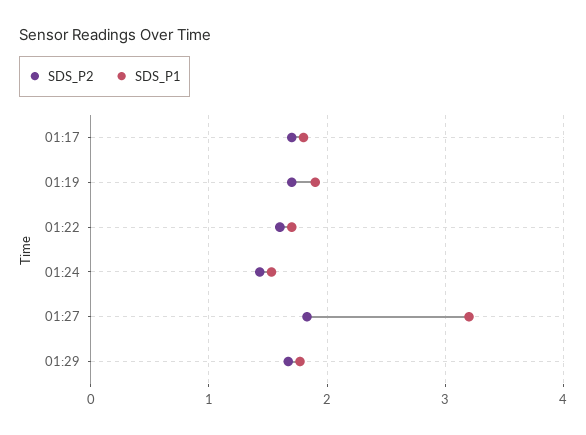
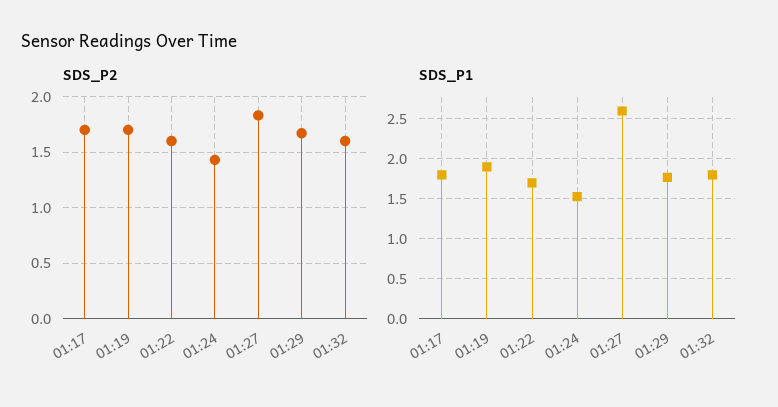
SDS_P1, 01:27: 3.2 -> 2.6
SDS_P2, 01:32: none -> 1.6
SDS_P1, 01:32: none -> 1.8

